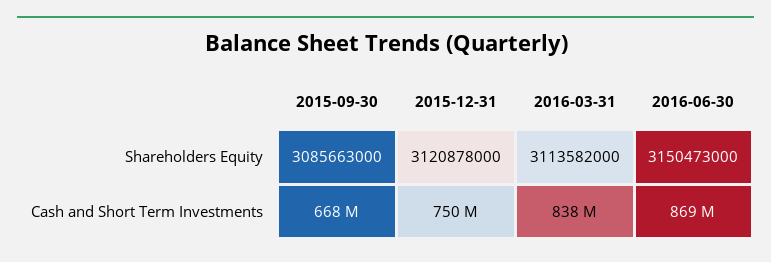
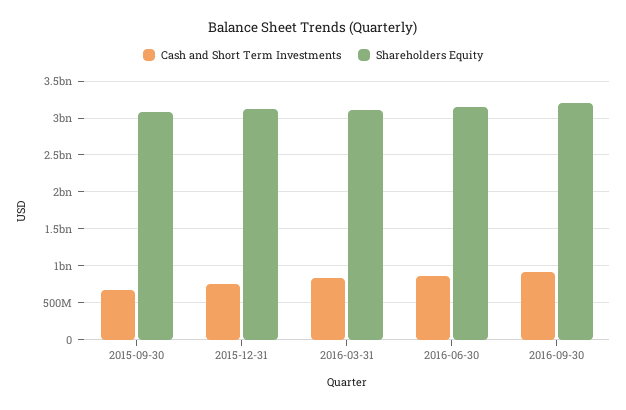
Cash and Short Term Investments, 2016-09-30: none -> 900000000
Shareholders Equity, 2016-09-30: none -> 3200000000

